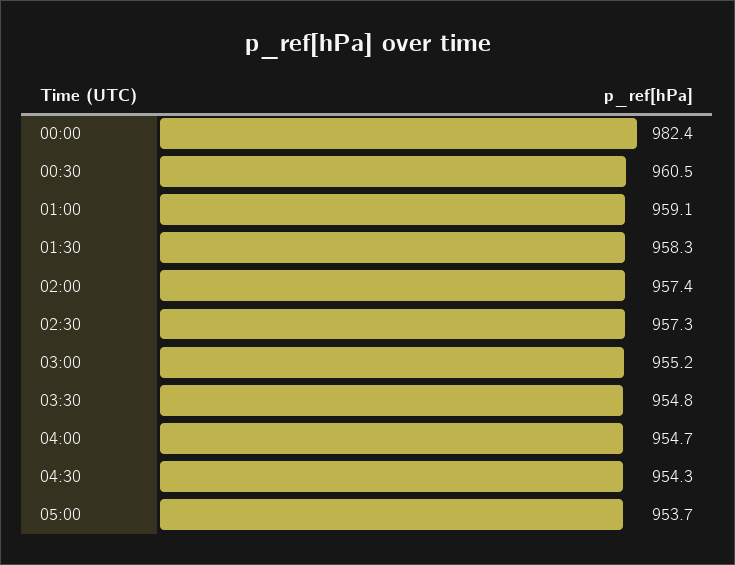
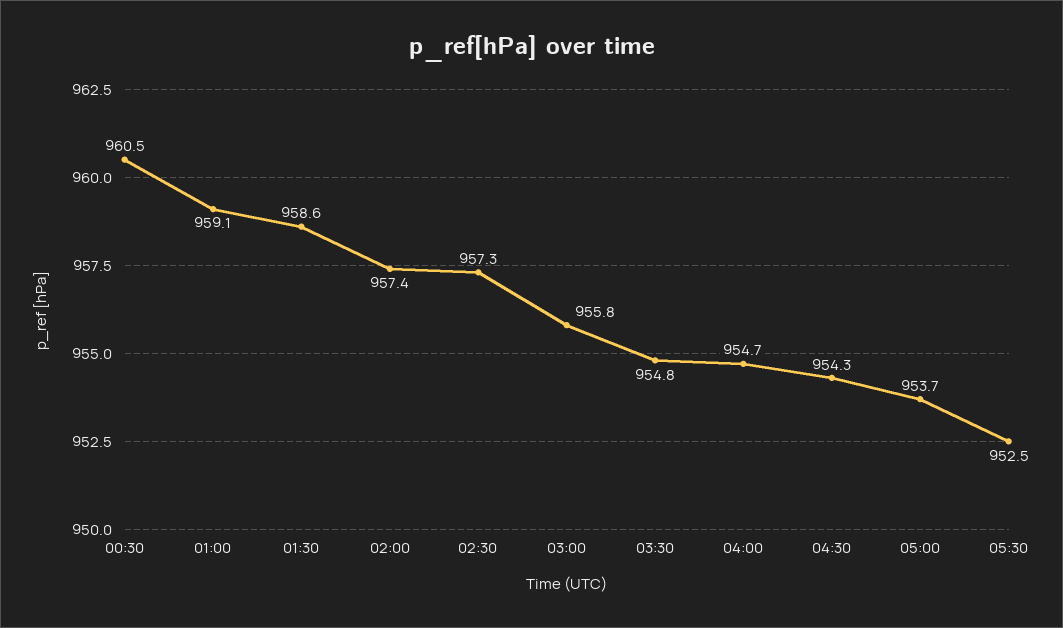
00:00: 982.4 -> none
01:30: 958.3 -> 958.6
03:00: 955.2 -> 955.8
05:30: none -> 952.5

